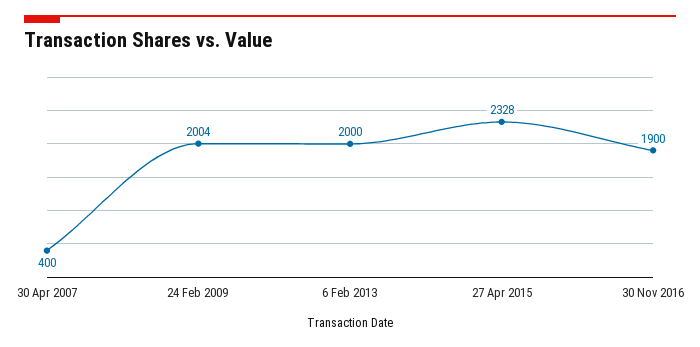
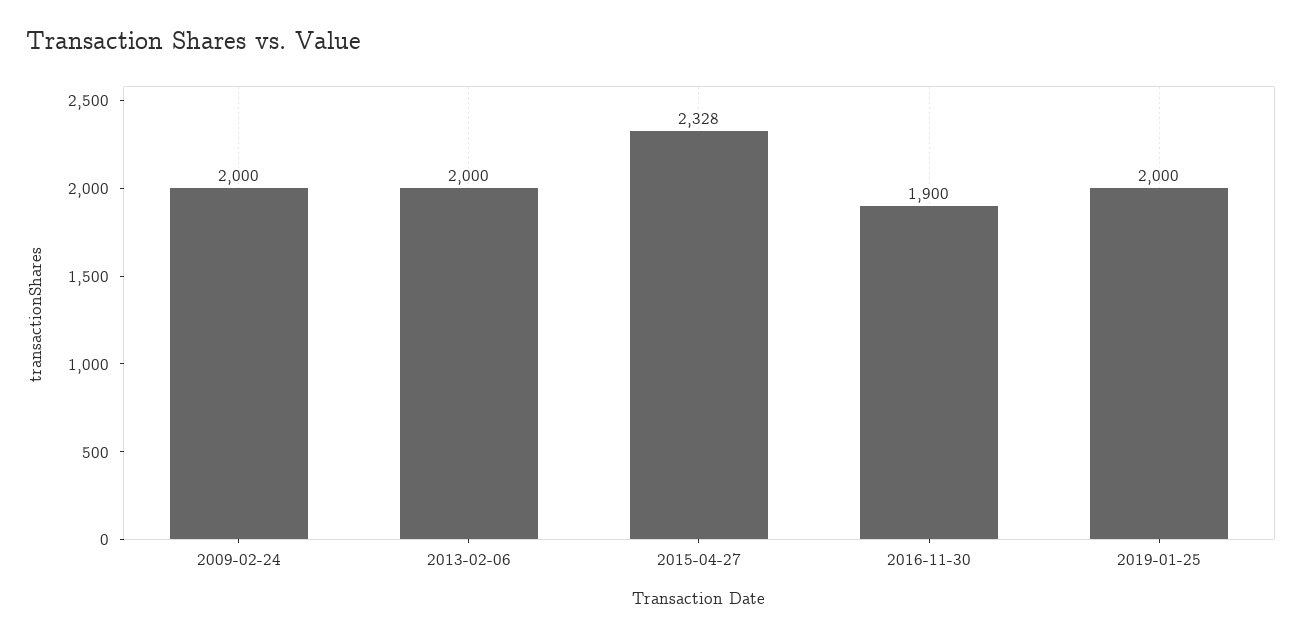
30 Apr 2007: 400 -> none
24 Feb 2009: 2004 -> 2000
2019-01-25: none -> 2000

